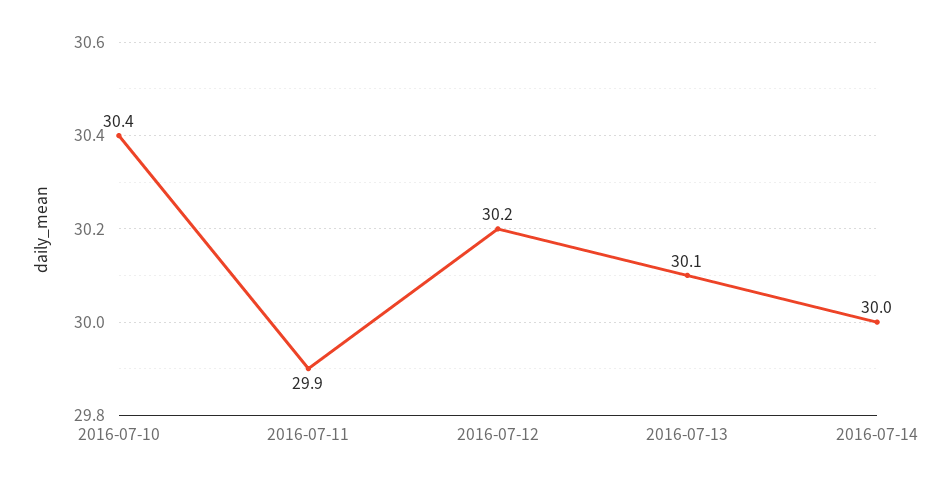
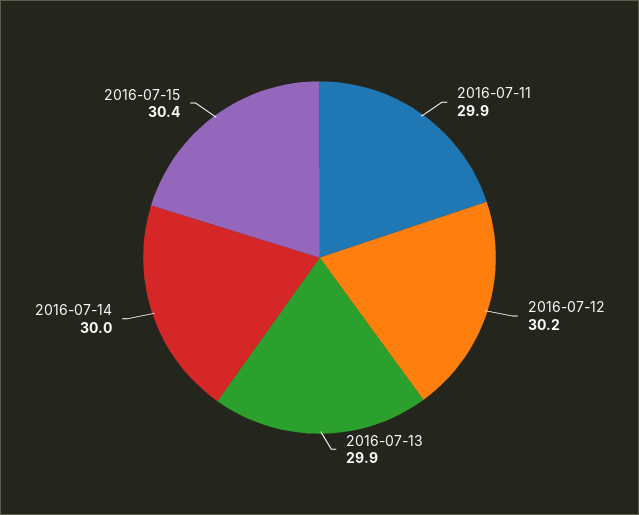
2016-07-10: 30.4 -> none
2016-07-13: 30.1 -> 29.9
2016-07-15: none -> 30.4

